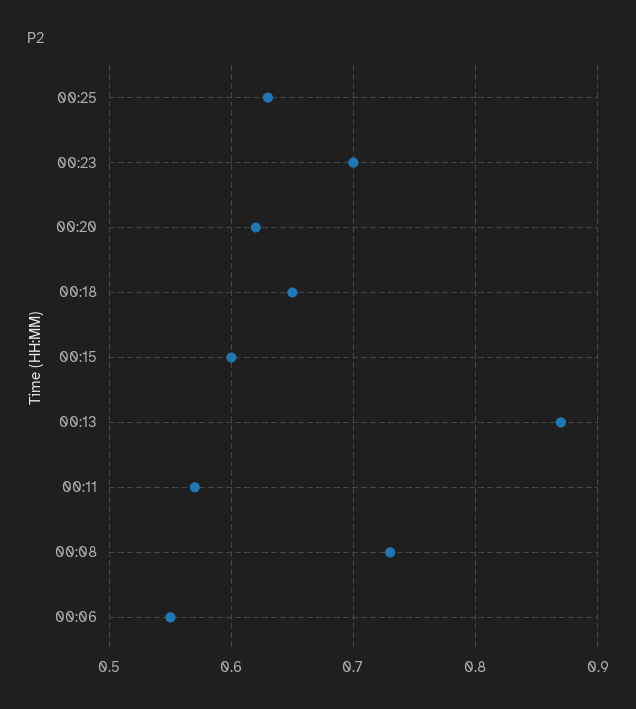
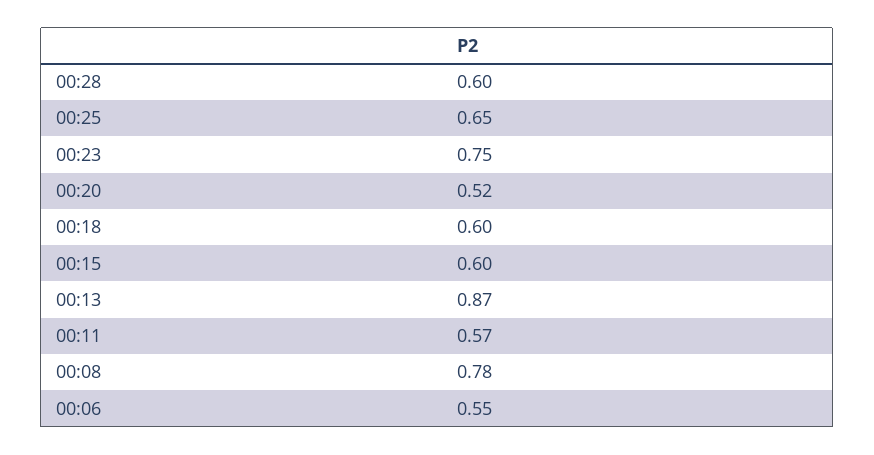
00:25: 0.63 -> 0.65
00:23: 0.7 -> 0.75
00:20: 0.62 -> 0.52
00:18: 0.65 -> 0.6
00:08: 0.73 -> 0.78
00:28: none -> 0.6

